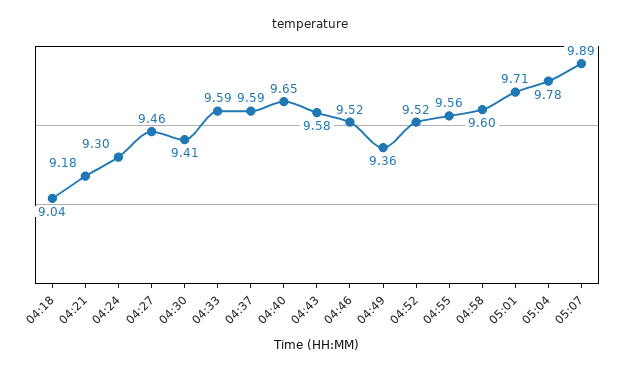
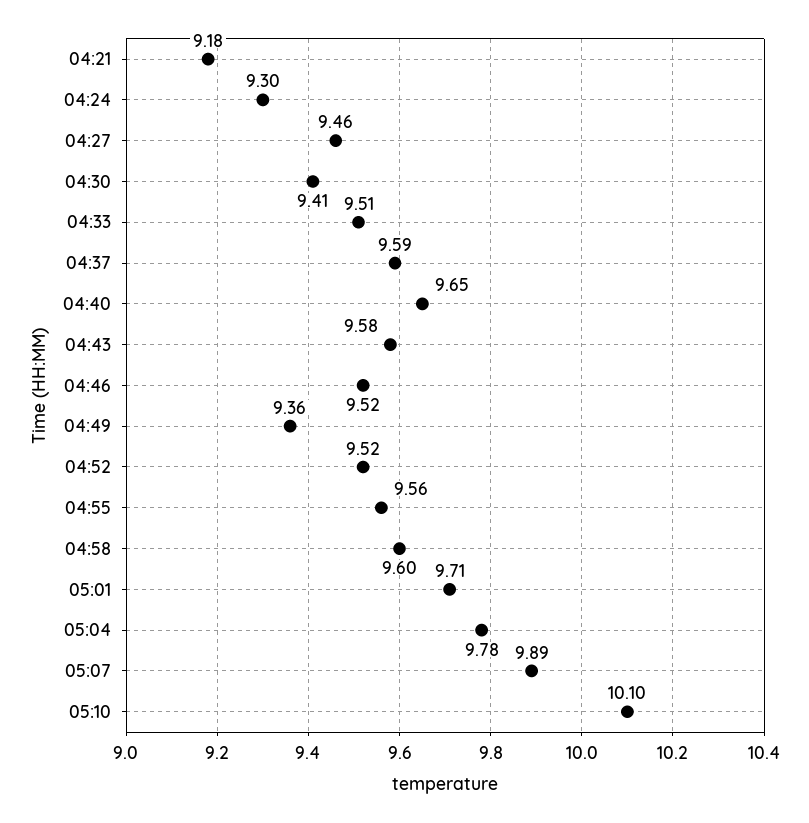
04:18: 9.04 -> none
04:33: 9.59 -> 9.51
05:10: none -> 10.1

